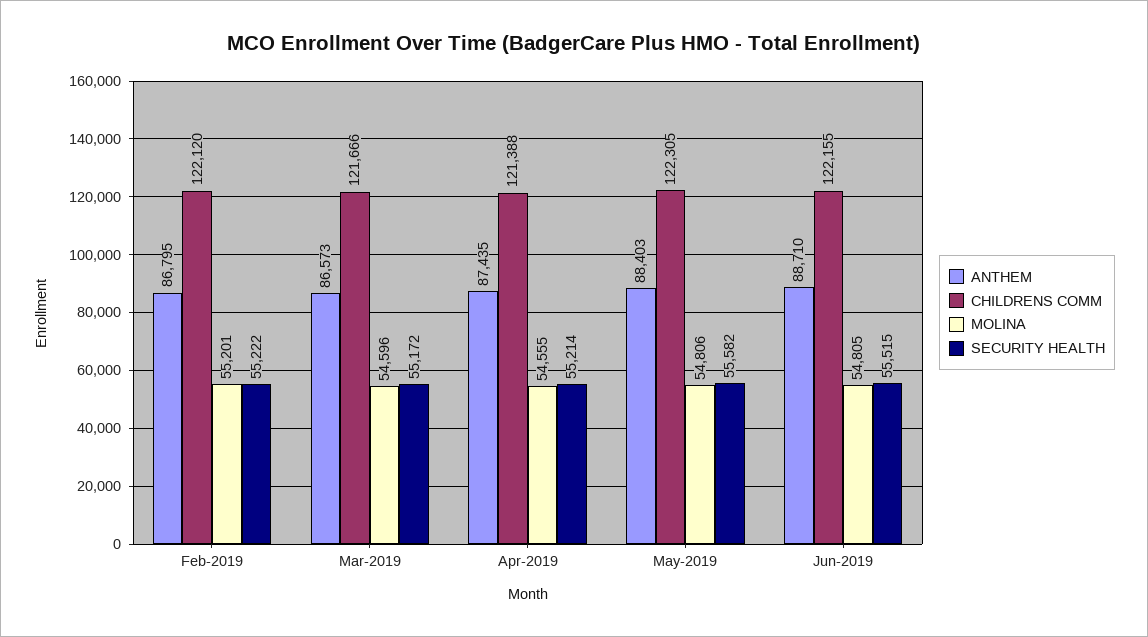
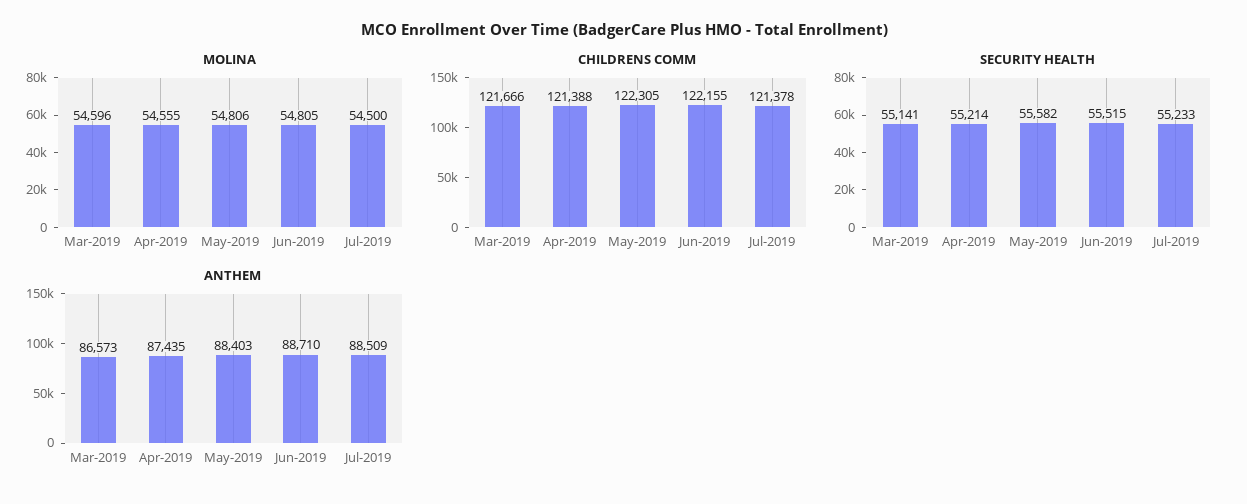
ANTHEM, Feb-2019: 86795 -> none
CHILDRENS COMM, Feb-2019: 122120 -> none
MOLINA, Feb-2019: 55201 -> none
SECURITY HEALTH, Feb-2019: 55222 -> none
SECURITY HEALTH, Mar-2019: 55172 -> 55141
MOLINA, Jul-2019: none -> 54500
CHILDRENS COMM, Jul-2019: none -> 121378
SECURITY HEALTH, Jul-2019: none -> 55233
ANTHEM, Jul-2019: none -> 88509

